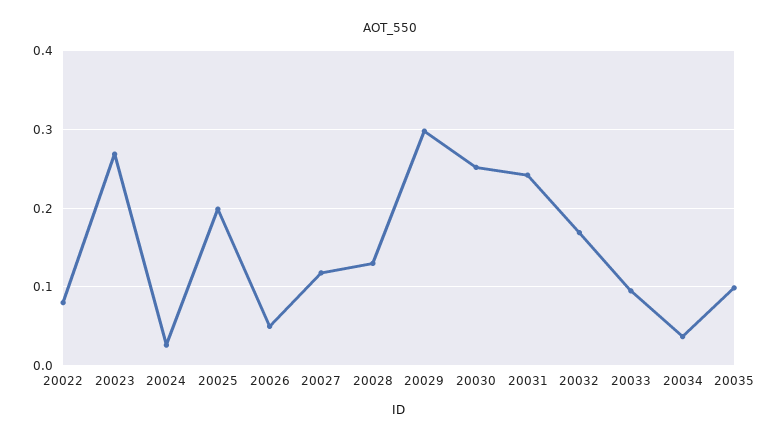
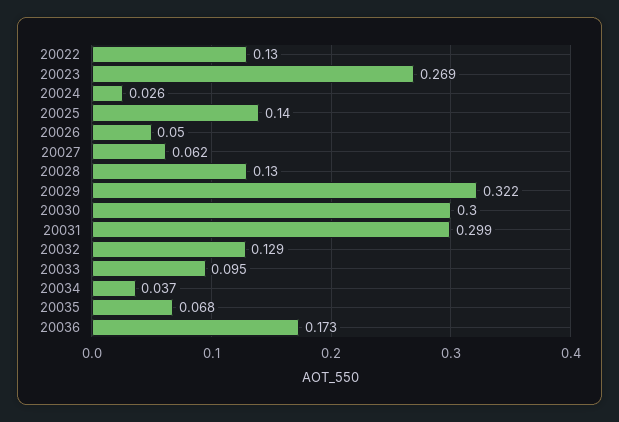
20022: 0.08 -> 0.13
20025: 0.2 -> 0.14
20027: 0.12 -> 0.062
20029: 0.3 -> 0.322
20030: 0.25 -> 0.3
20031: 0.24 -> 0.299
20032: 0.17 -> 0.129
20035: 0.1 -> 0.068
20036: none -> 0.173

